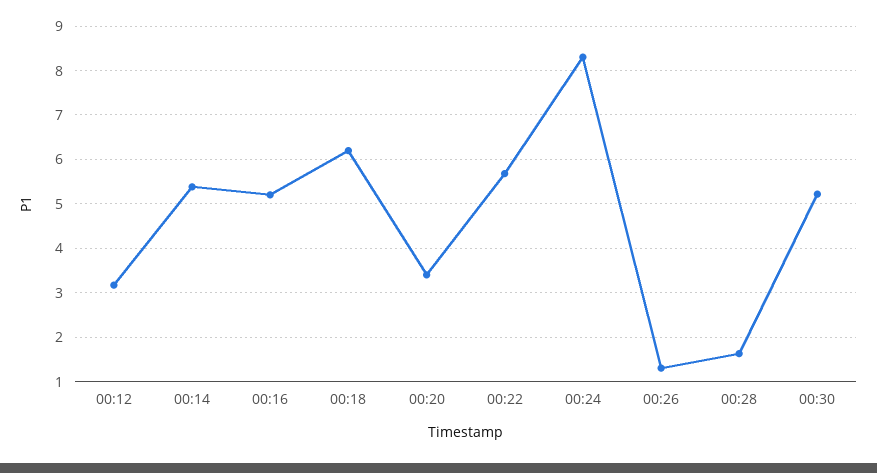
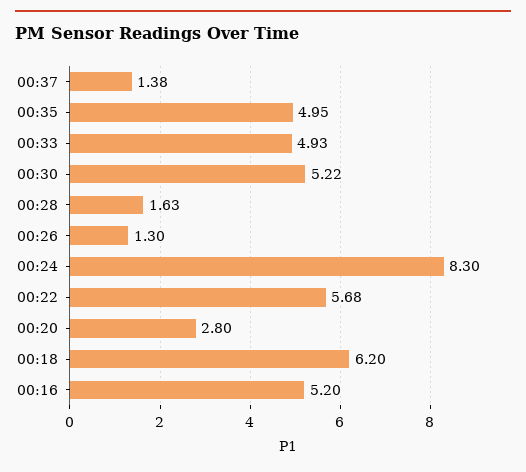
00:12: 3.2 -> none
00:14: 5.4 -> none
00:20: 3.4 -> 2.8
00:37: none -> 1.38
00:35: none -> 4.95
00:33: none -> 4.93

